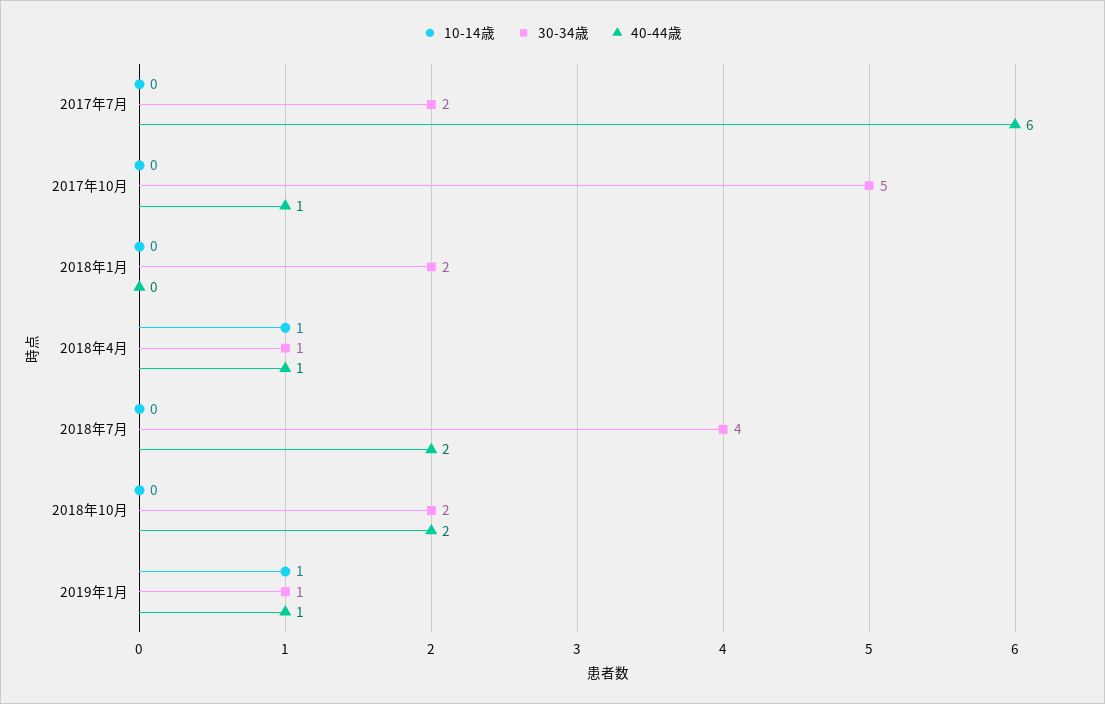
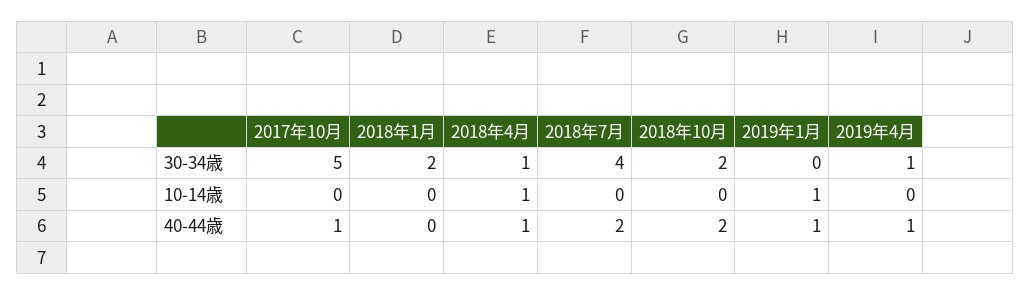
10-14歳, 2017年7月: 0 -> none
30-34歳, 2017年7月: 2 -> none
40-44歳, 2017年7月: 6 -> none
30-34歳, 2019年1月: 1 -> 0
30-34歳, 2019年4月: none -> 1
10-14歳, 2019年4月: none -> 0
40-44歳, 2019年4月: none -> 1

